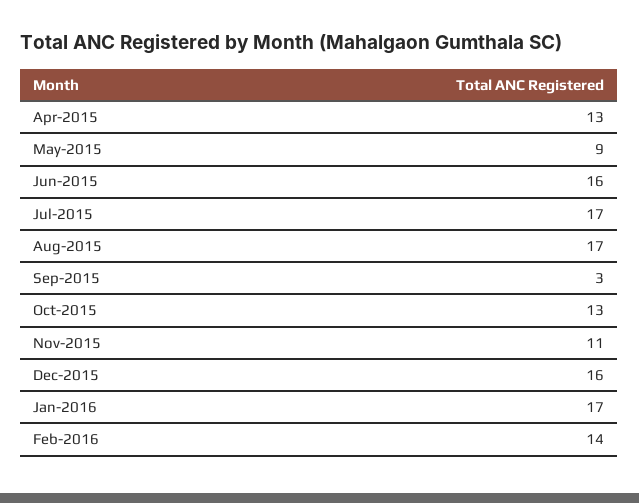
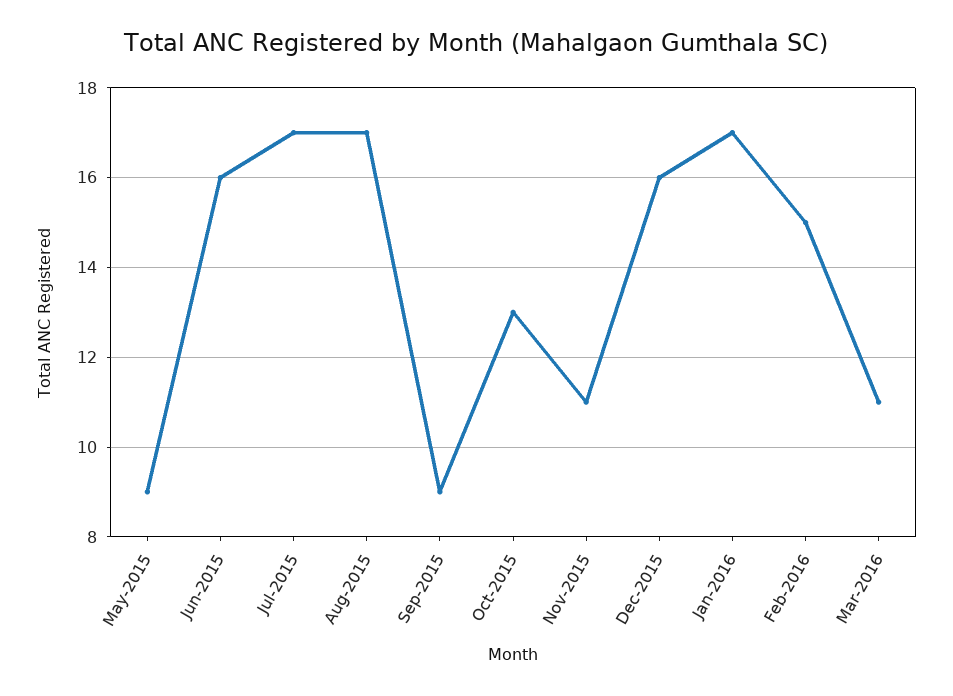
Apr-2015: 13 -> none
Sep-2015: 3 -> 9
Feb-2016: 14 -> 15
Mar-2016: none -> 11

